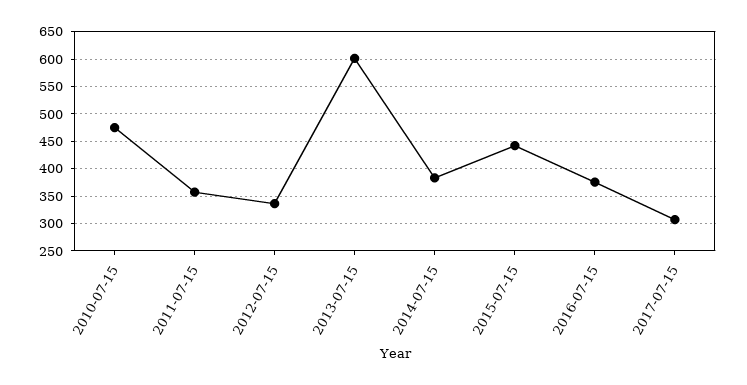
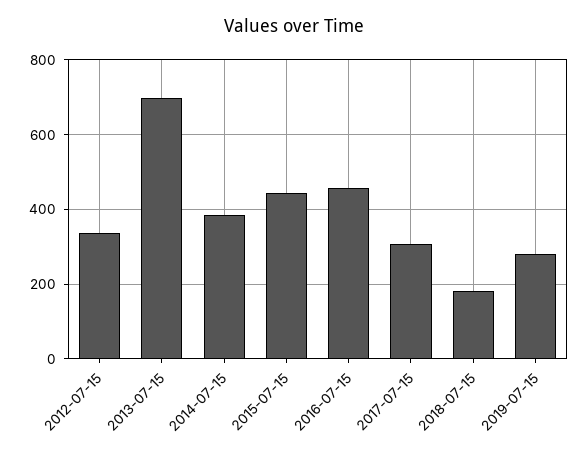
2010-07-15: 475 -> none
2011-07-15: 350 -> none
2013-07-15: 600 -> 700
2016-07-15: 375 -> 460
2018-07-15: none -> 180
2019-07-15: none -> 280

